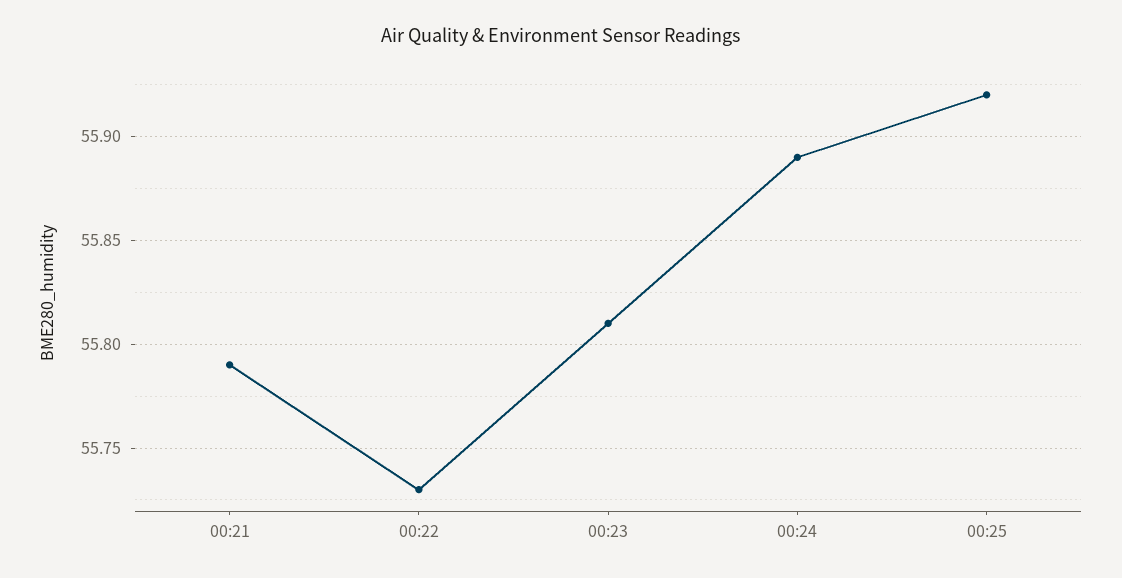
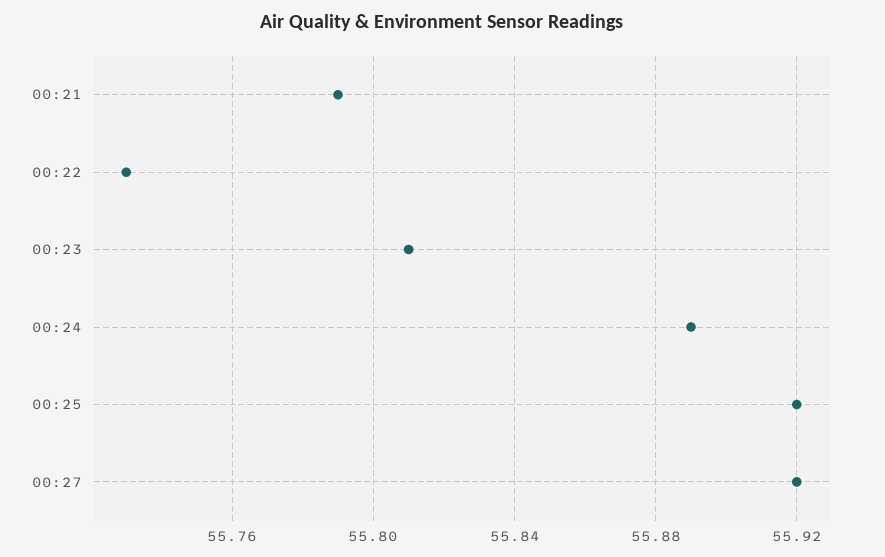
00:27: none -> 55.92

